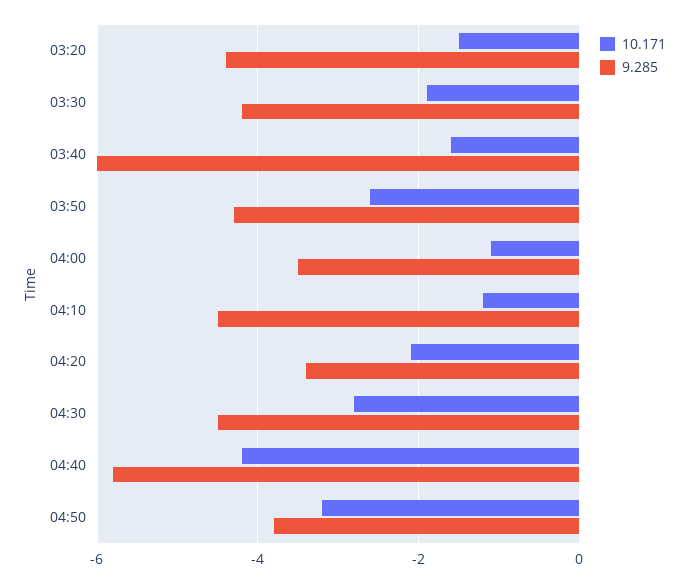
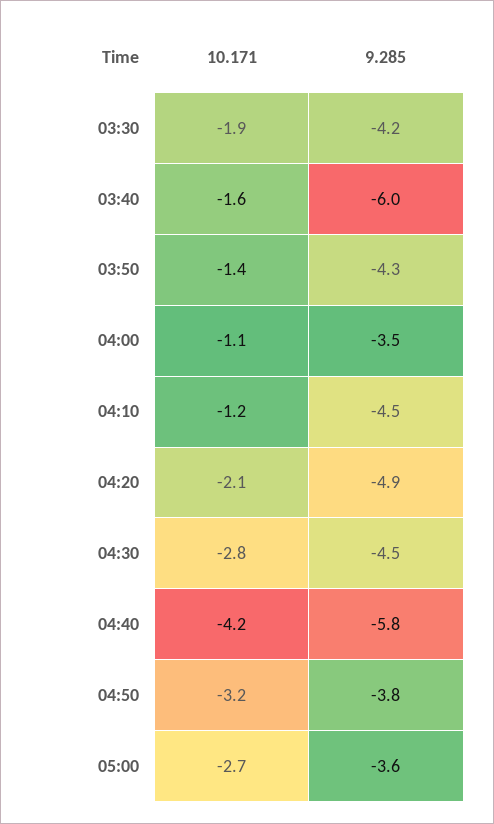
10.171, 03:20: -1.5 -> none
9.285, 03:20: -4.5 -> none
10.171, 03:50: -2.5 -> -1.4
9.285, 04:20: -3.5 -> -4.9
10.171, 05:00: none -> -2.7
9.285, 05:00: none -> -3.6

